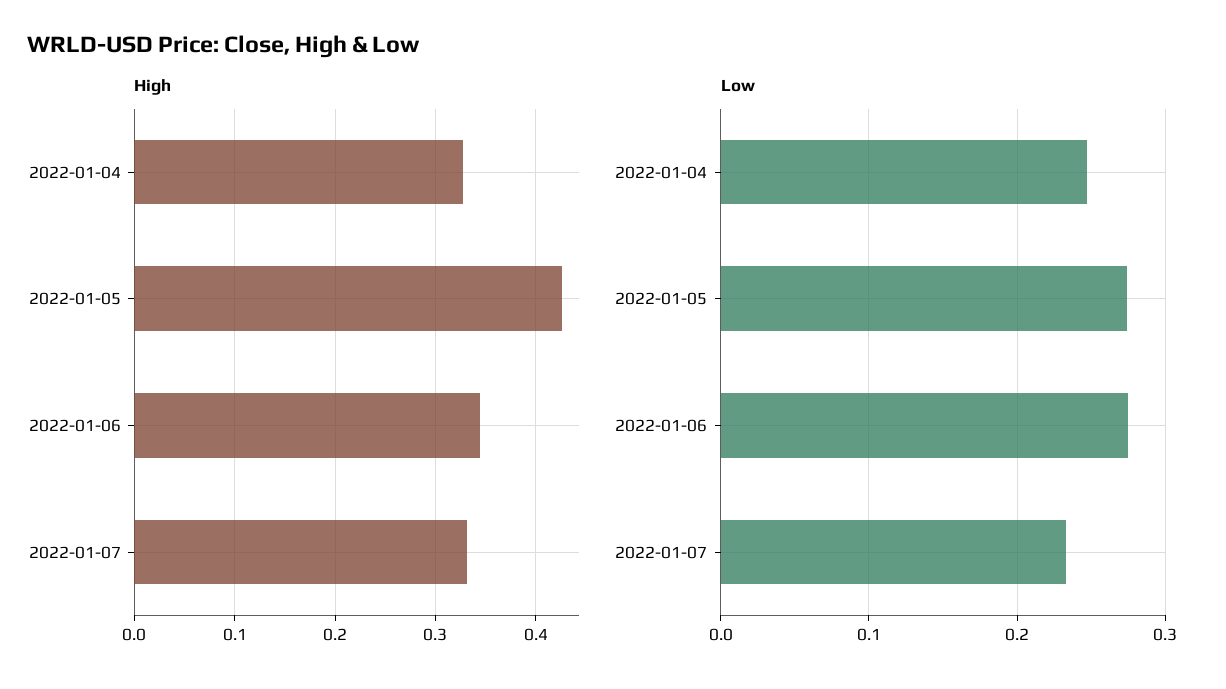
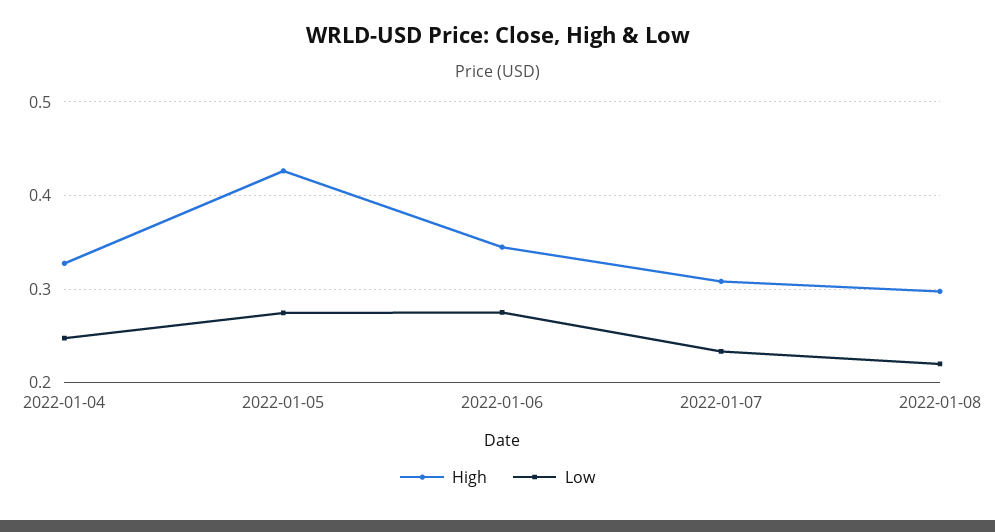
High, 2022-01-07: 0.33 -> 0.31
High, 2022-01-08: none -> 0.3
Low, 2022-01-08: none -> 0.22

